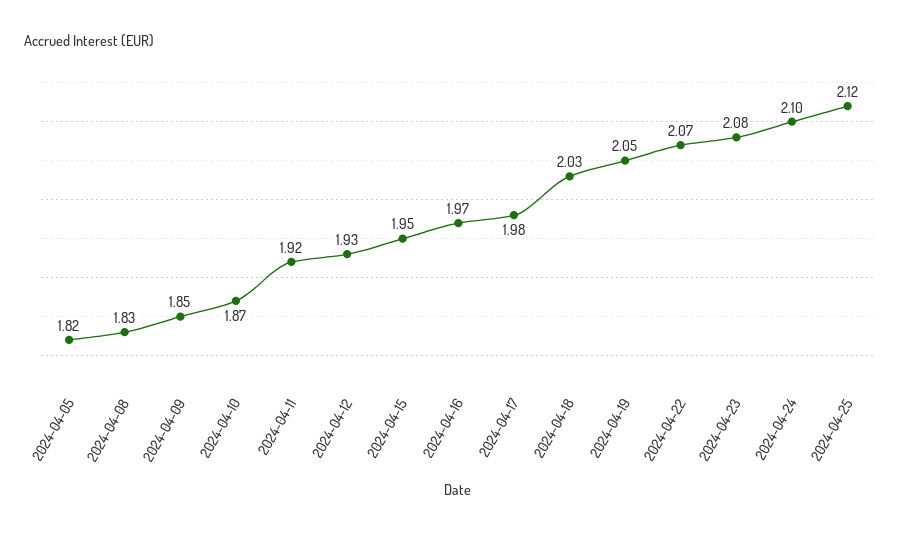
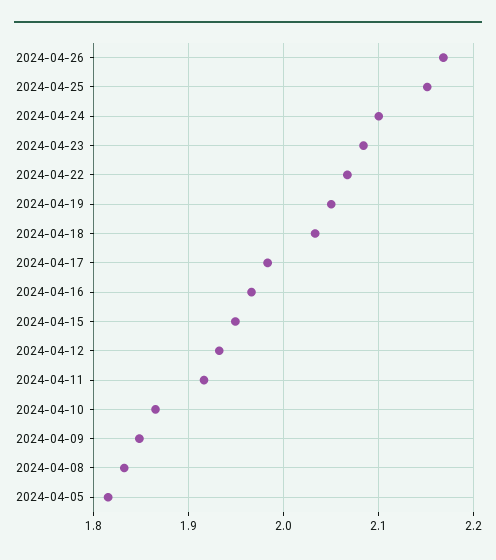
2024-04-25: 2.12 -> 2.15
2024-04-26: none -> 2.17

